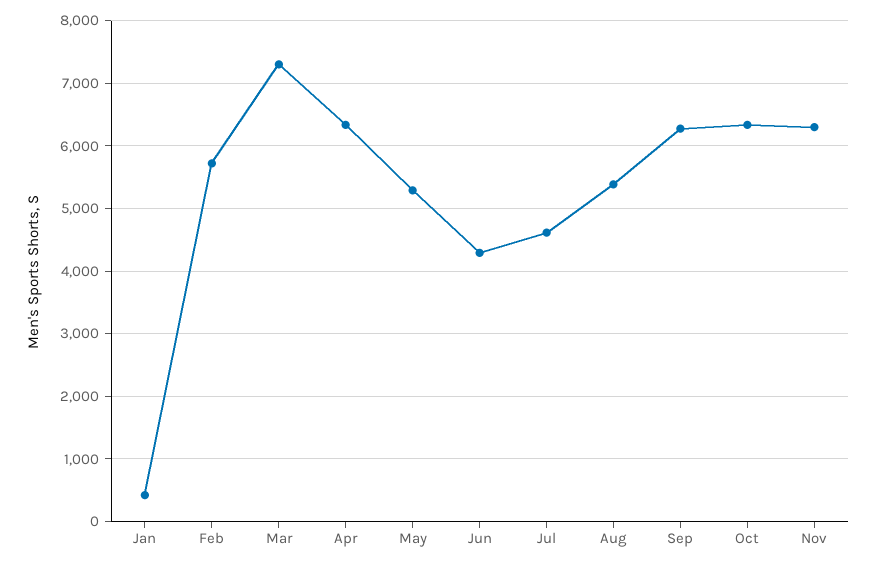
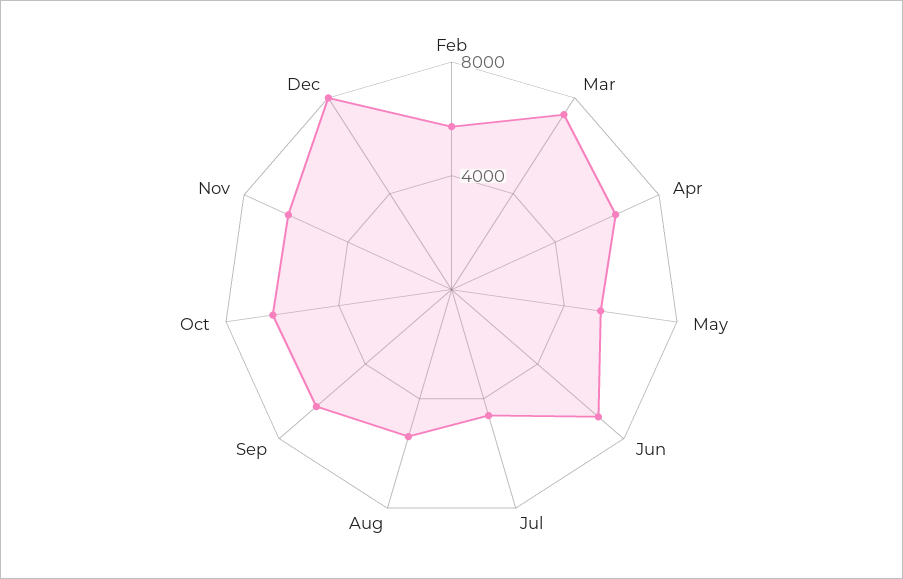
Jan: 400 -> none
Jun: 4300 -> 7000
Dec: none -> 8000

